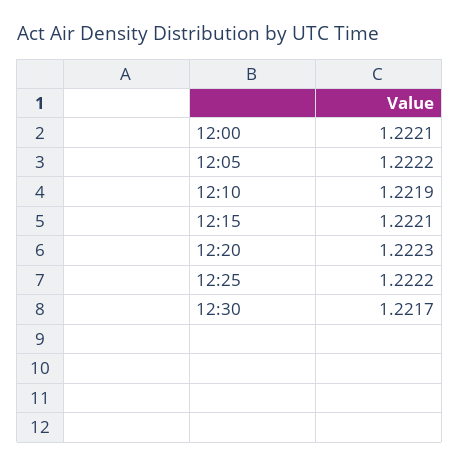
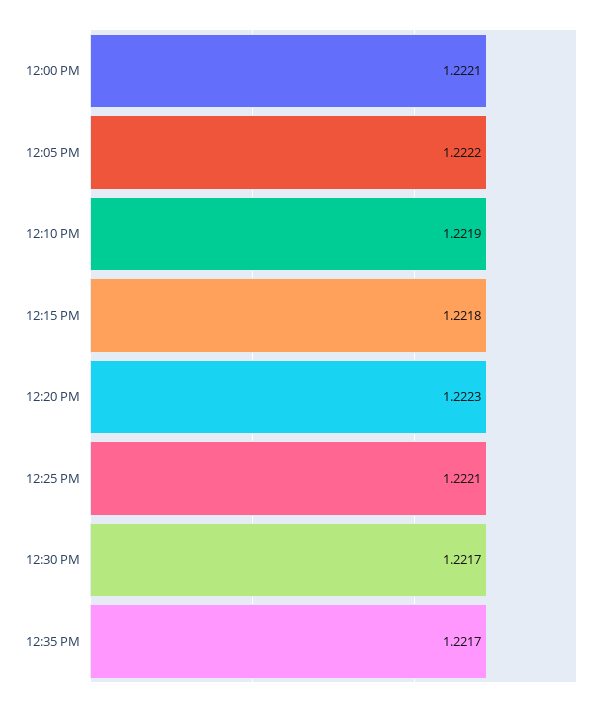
12:15: 1.2221 -> 1.2218
12:25: 1.2222 -> 1.2221
12:35 PM: none -> 1.2217

